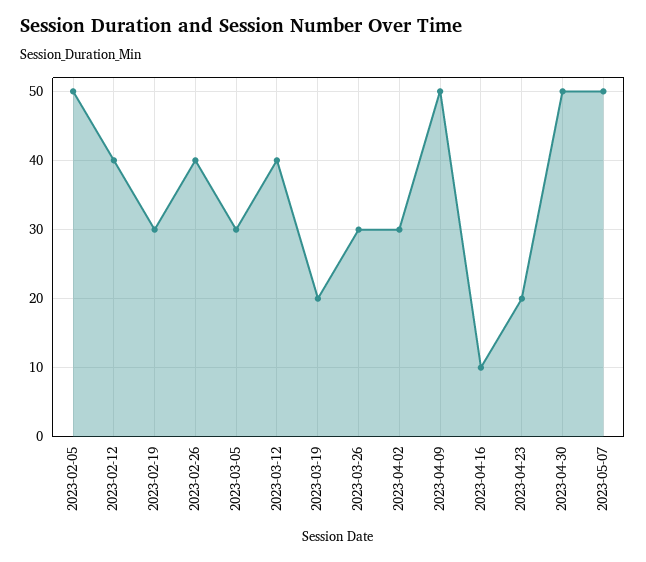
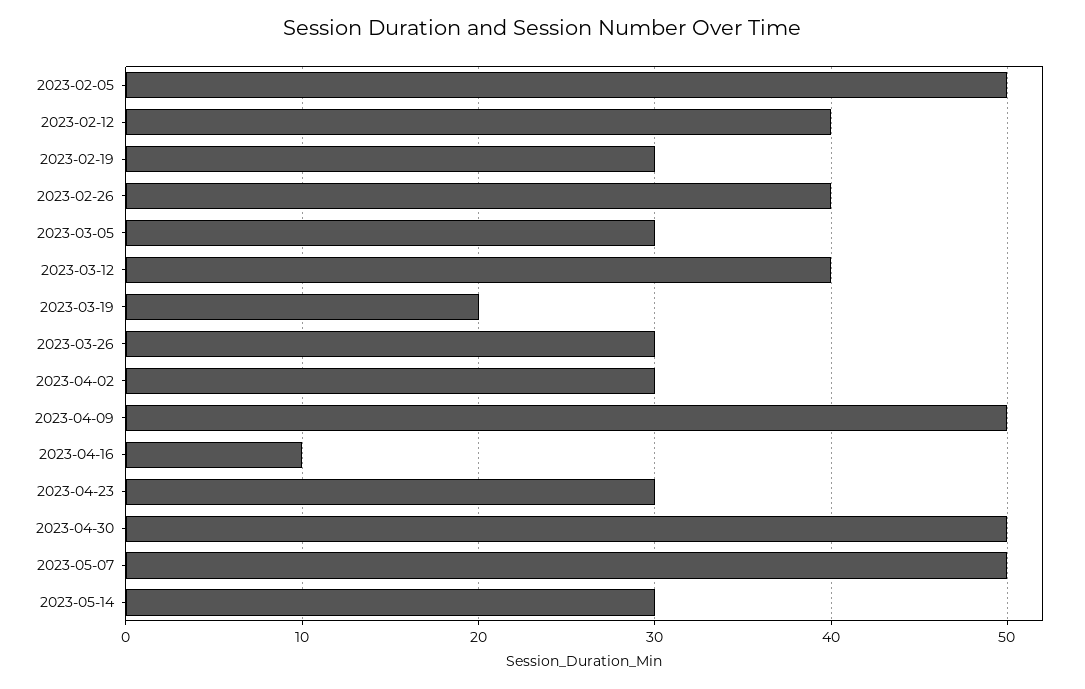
2023-04-23: 20 -> 30
2023-05-14: none -> 30

